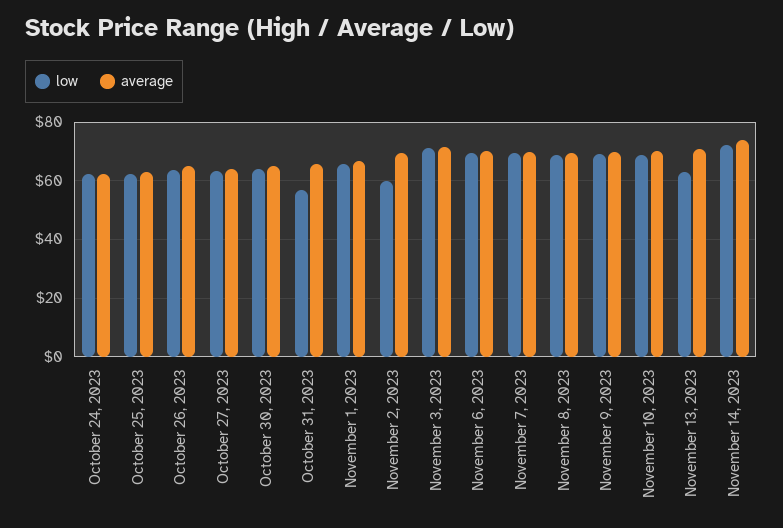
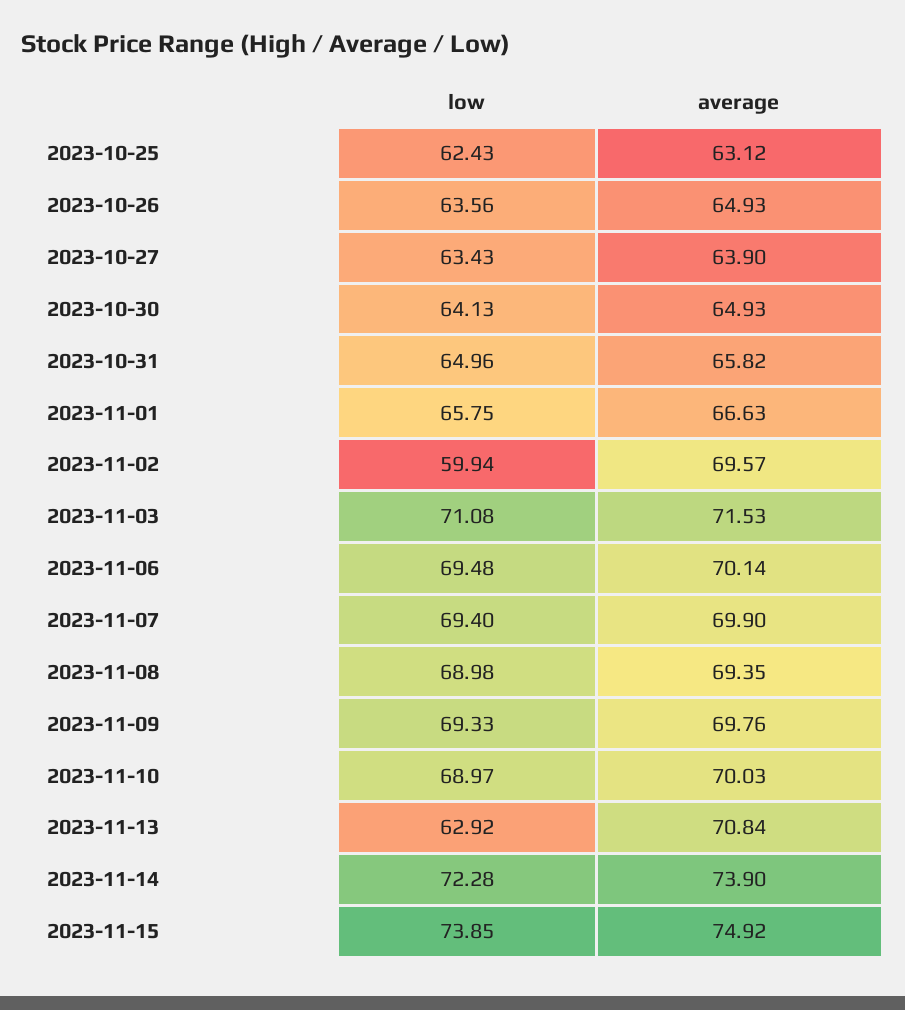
low, October 24, 2023: 62.5 -> none
average, October 24, 2023: 62.5 -> none
low, October 31, 2023: 57.5 -> 64.96
low, 2023-11-15: none -> 73.85
average, 2023-11-15: none -> 74.92

